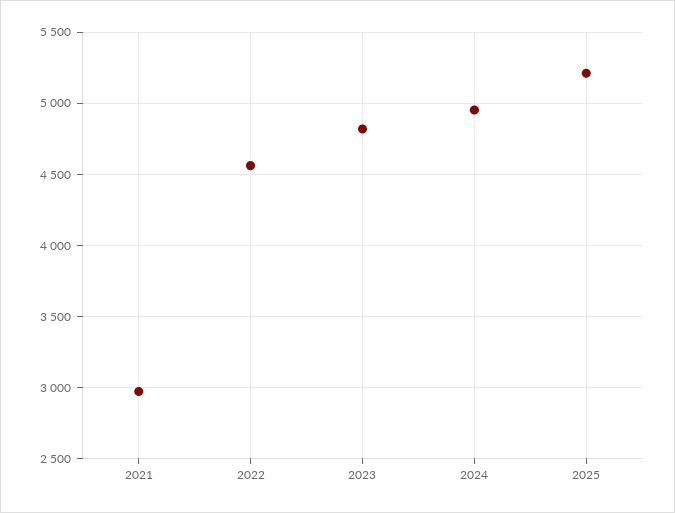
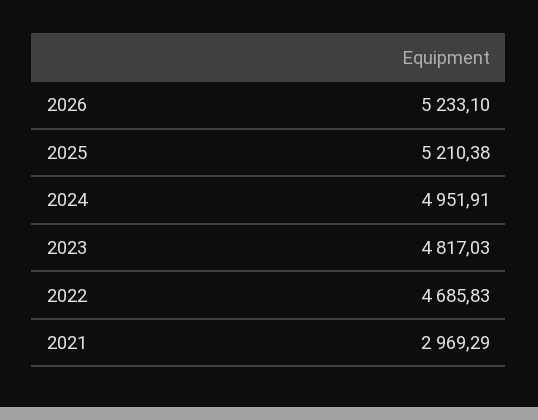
2022: 4550 -> 4685.83
2026: none -> 5233.1

